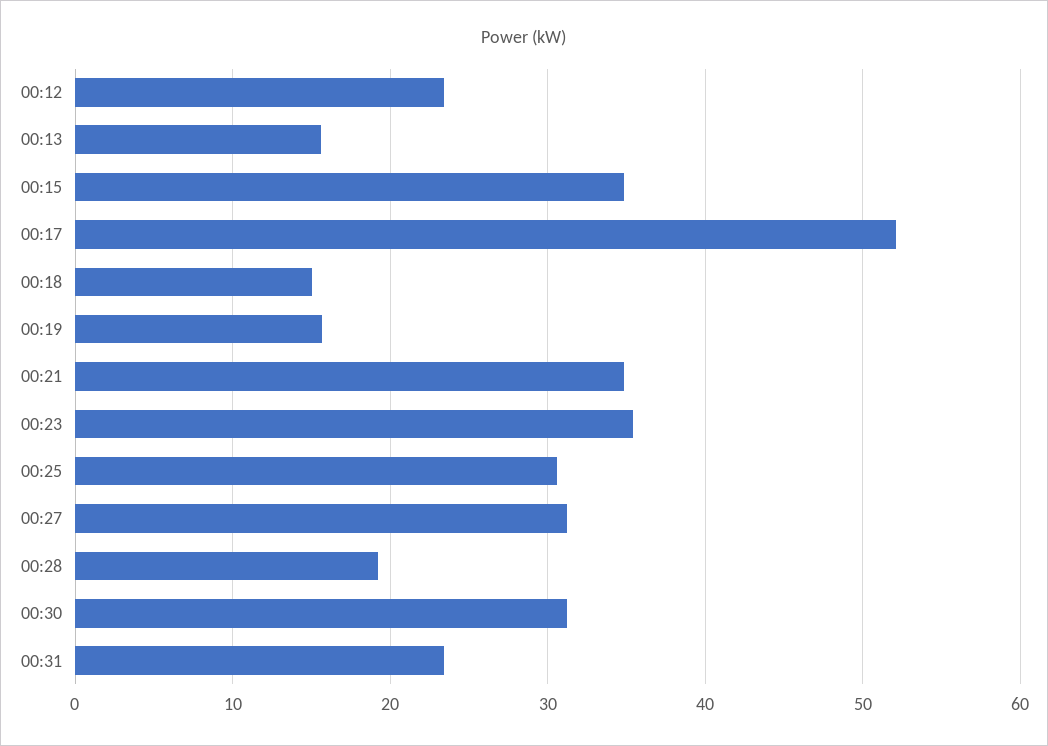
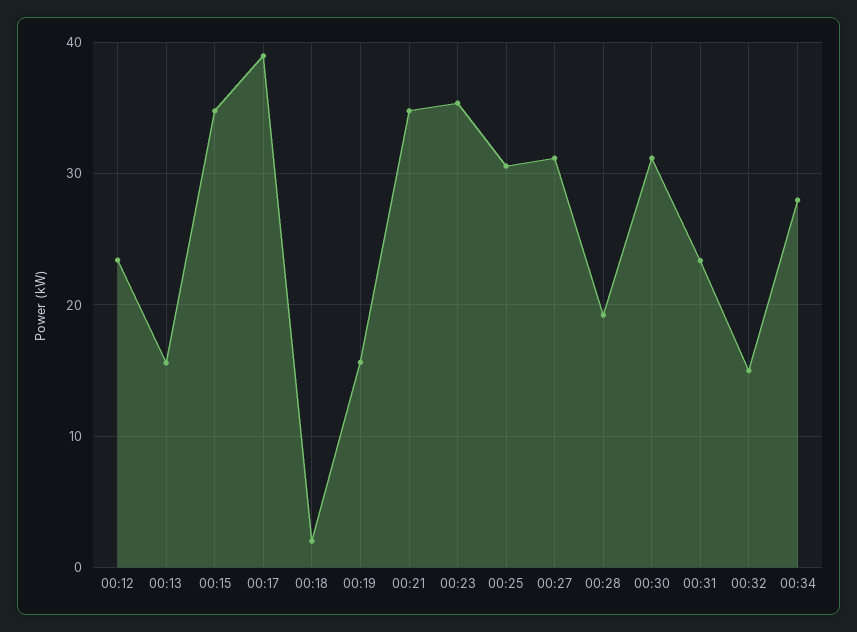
00:17: 52 -> 39
00:18: 15 -> 2
00:32: none -> 15
00:34: none -> 28

